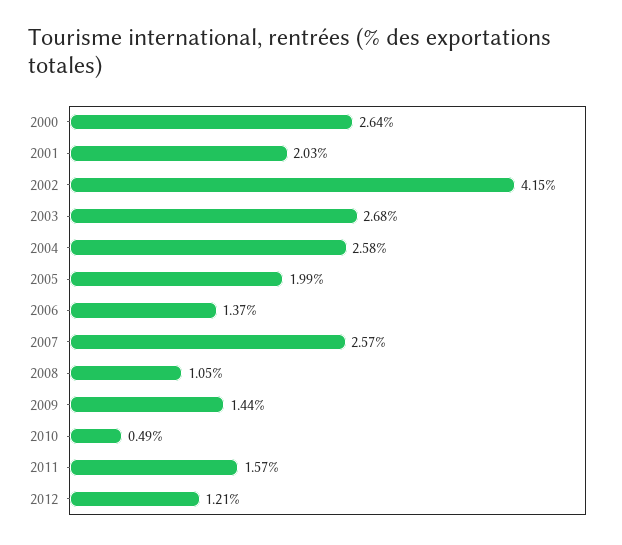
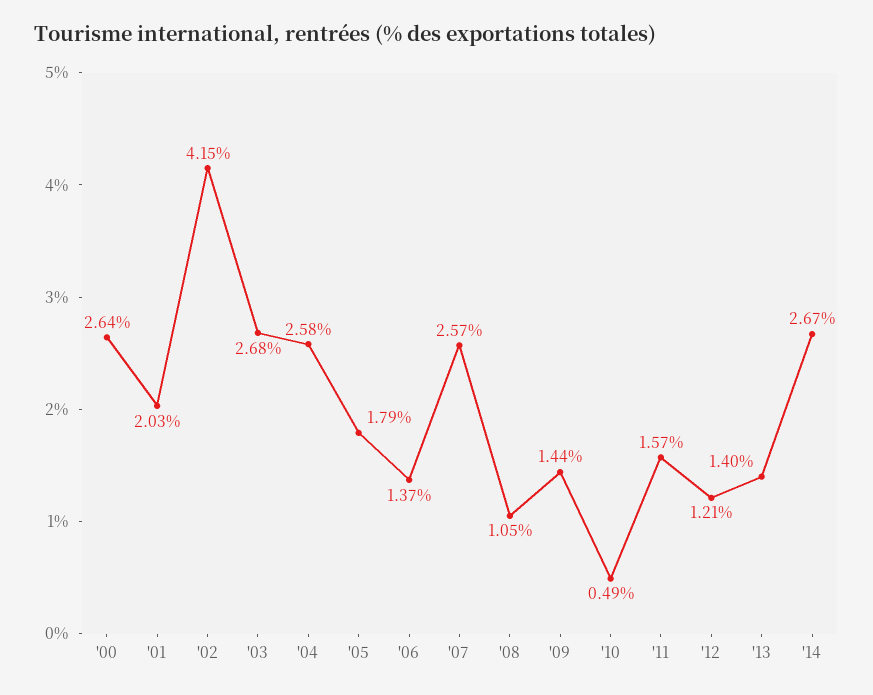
2005: 1.99 -> 1.79
'13: none -> 1.4
'14: none -> 2.67

